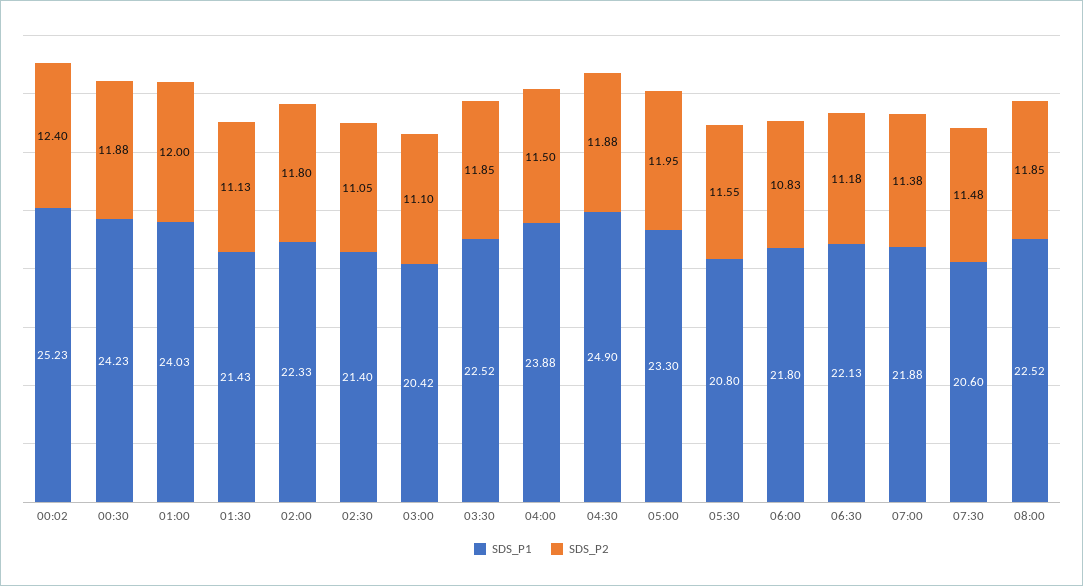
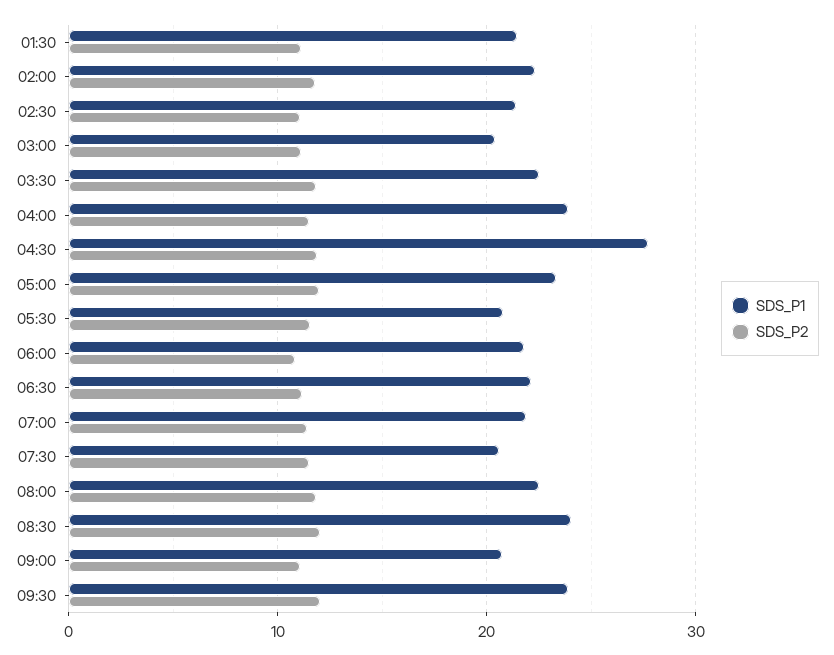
SDS_P1, 00:02: 25.23 -> none
SDS_P2, 00:02: 12.4 -> none
SDS_P1, 00:30: 24.23 -> none
SDS_P2, 00:30: 11.88 -> none
SDS_P1, 01:00: 24.03 -> none
SDS_P2, 01:00: 12 -> none
SDS_P1, 04:30: 24.9 -> 28
SDS_P1, 08:30: none -> 24
SDS_P2, 08:30: none -> 12
SDS_P1, 09:00: none -> 21
SDS_P2, 09:00: none -> 11
SDS_P1, 09:30: none -> 24
SDS_P2, 09:30: none -> 12

